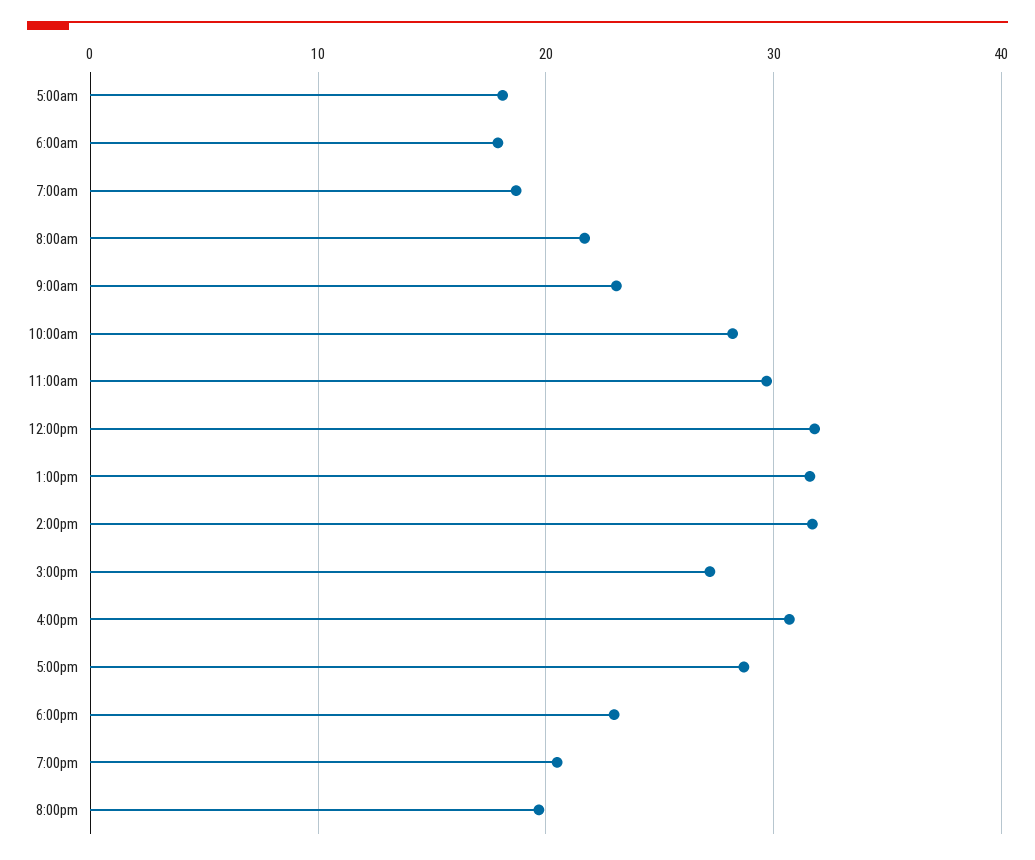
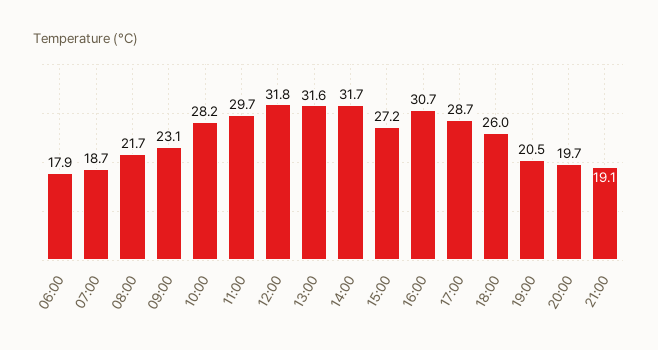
5:00am: 18 -> none
6:00pm: 23 -> 26
21:00: none -> 19.1

